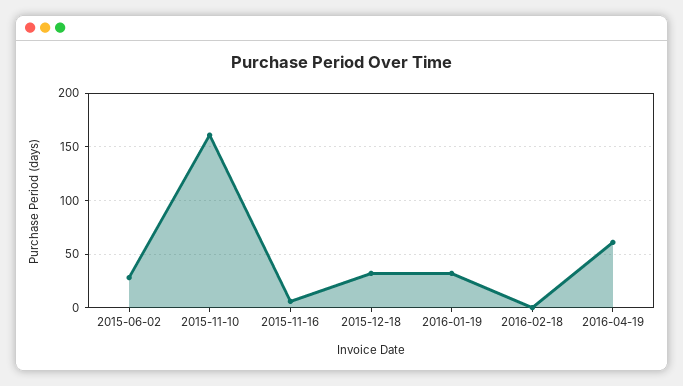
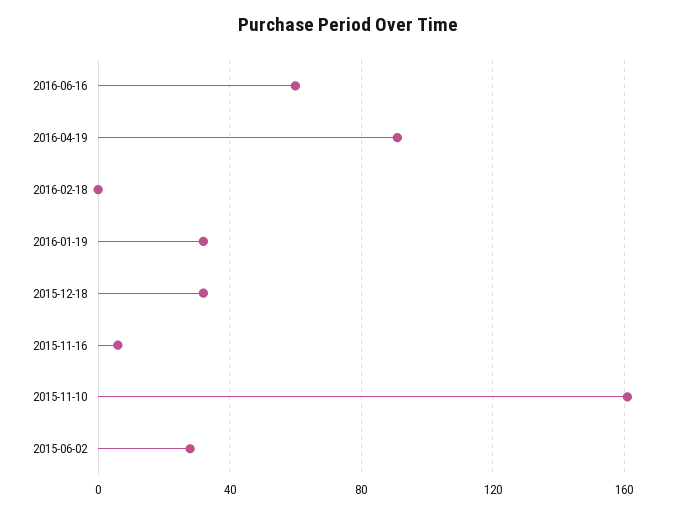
2016-04-19: 60 -> 90
2016-06-16: none -> 60

